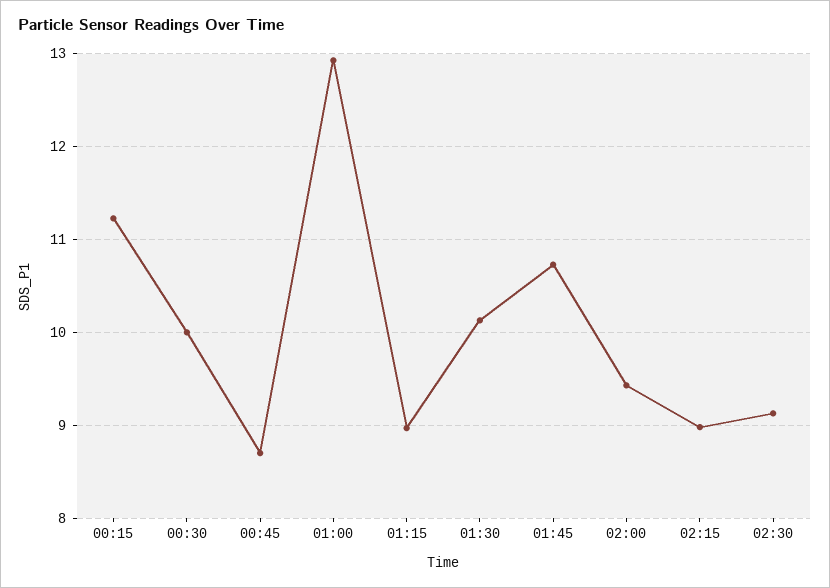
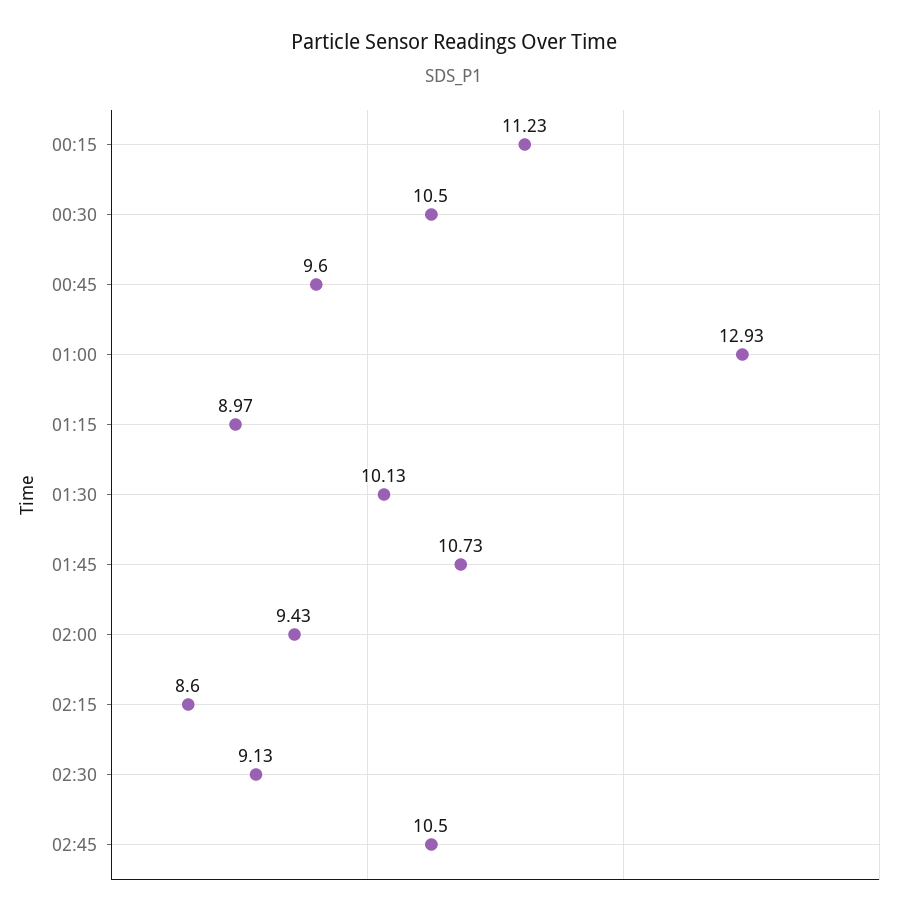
00:30: 10 -> 10.5
00:45: 8.7 -> 9.6
02:15: 9 -> 8.6
02:45: none -> 10.5

